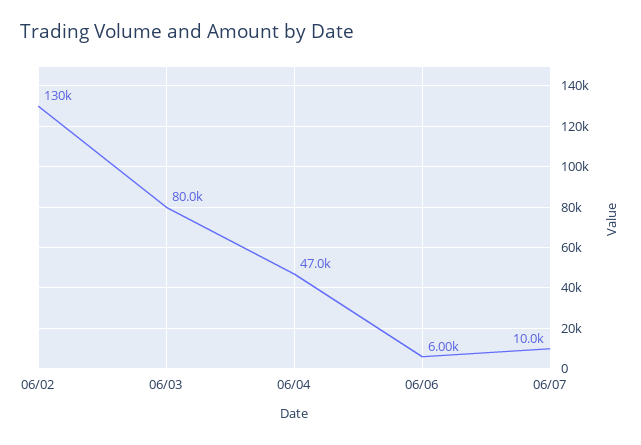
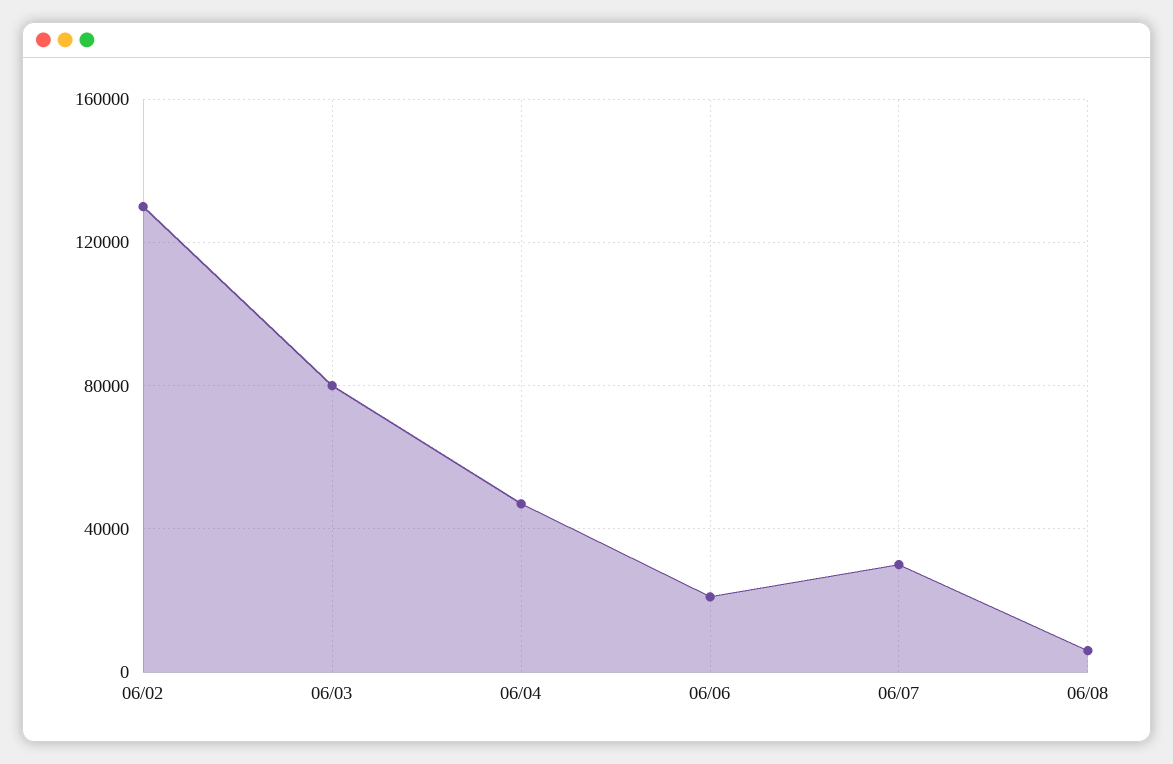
06/06: 6000 -> 20000
06/07: 10000 -> 30000
06/08: none -> 5000

